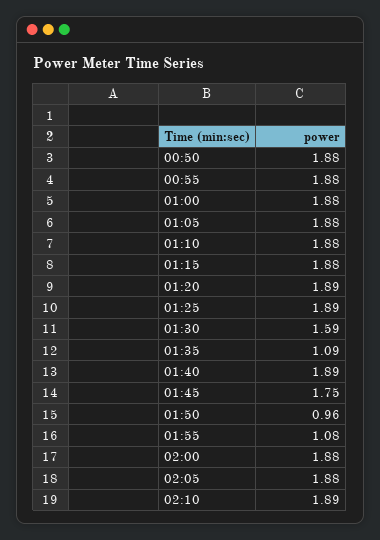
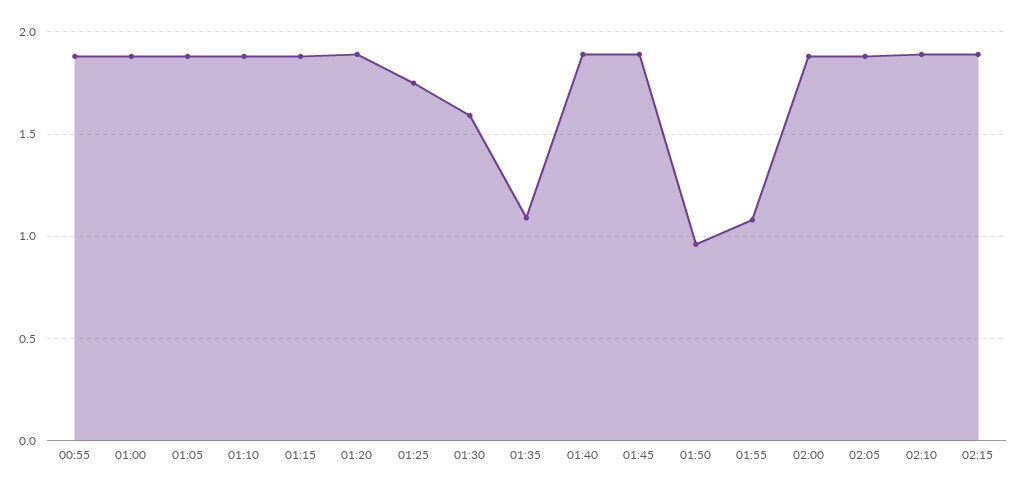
00:50: 1.88 -> none
01:25: 1.89 -> 1.75
01:45: 1.75 -> 1.9
02:15: none -> 1.9

